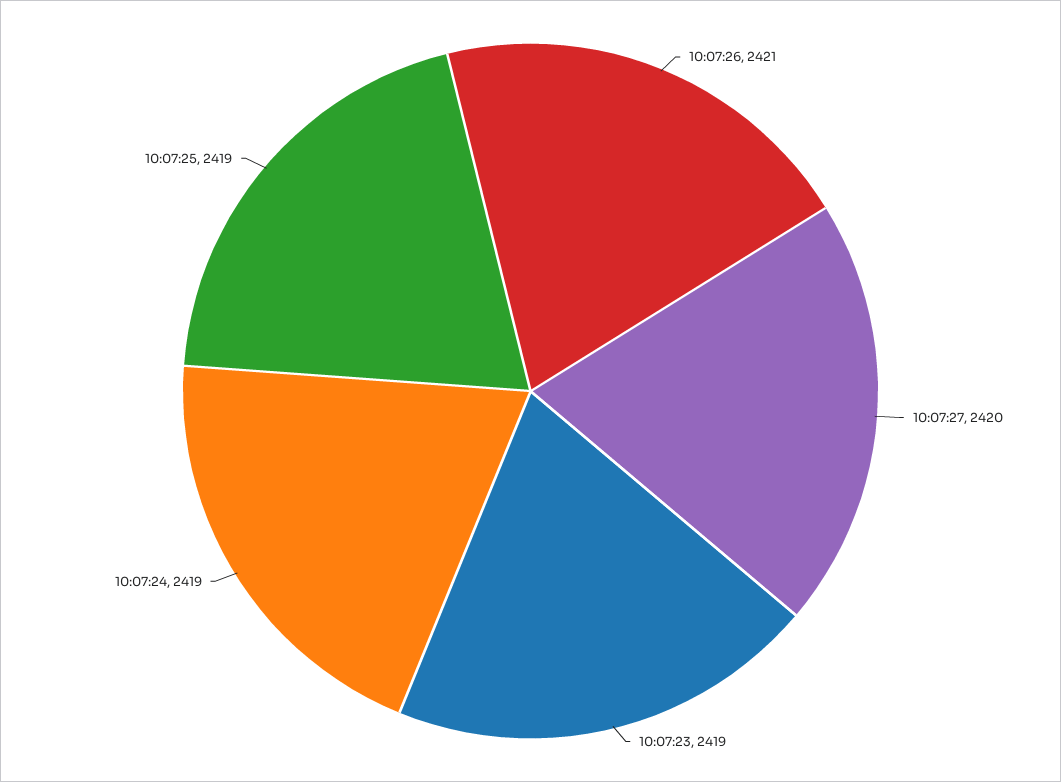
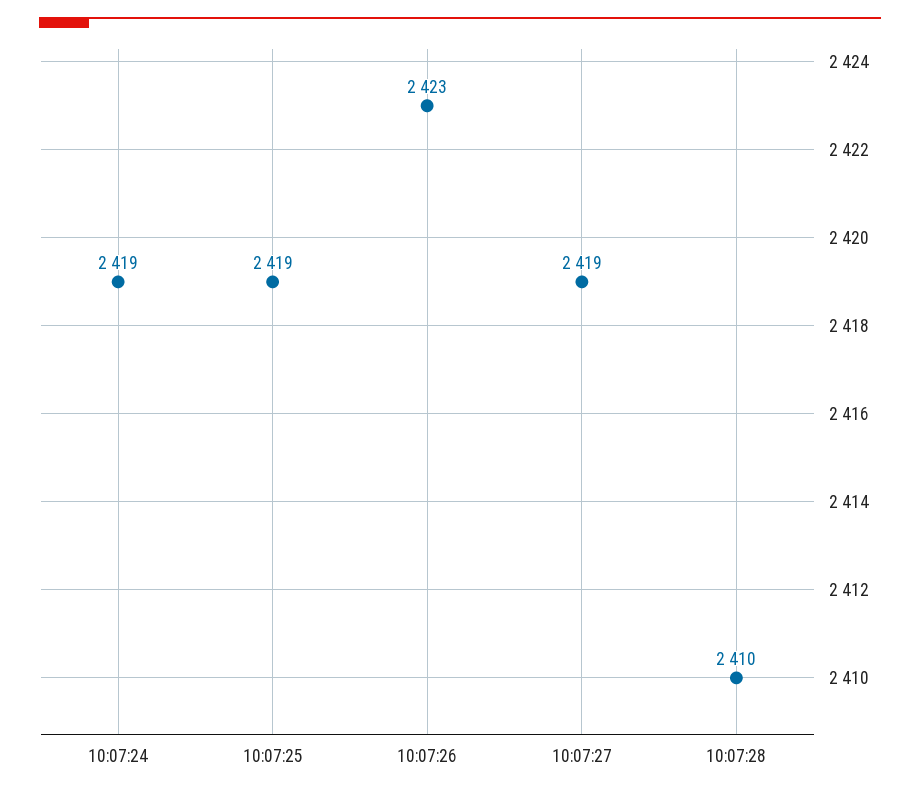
10:07:26: 2421 -> 2423
10:07:27: 2420 -> 2419
10:07:23: 2419 -> none
10:07:28: none -> 2410

